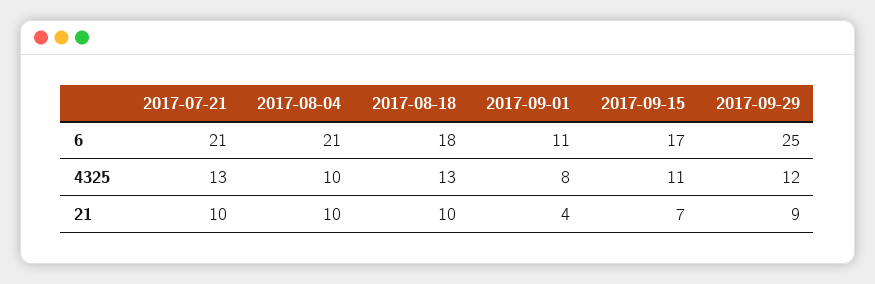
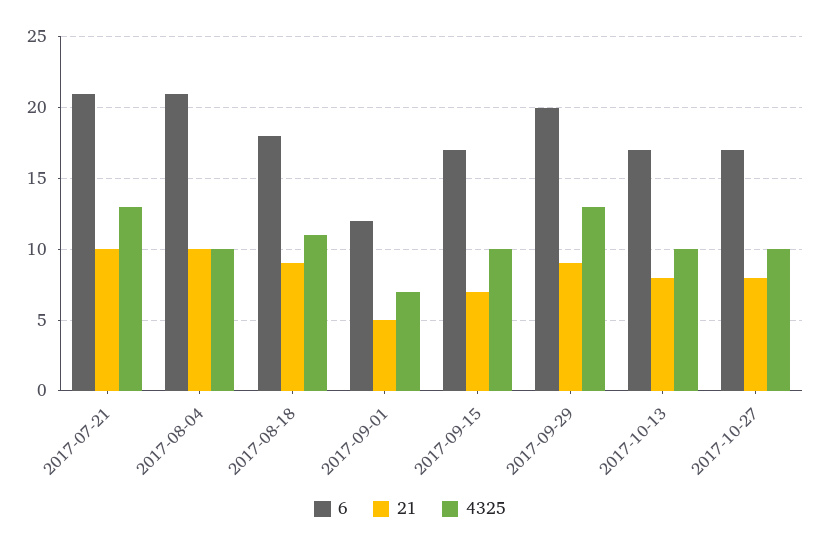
6, 2017-09-01: 11 -> 12
6, 2017-09-29: 25 -> 20
4325, 2017-08-18: 13 -> 11
4325, 2017-09-01: 8 -> 7
4325, 2017-09-15: 11 -> 10
4325, 2017-09-29: 12 -> 13
21, 2017-08-18: 10 -> 9
21, 2017-09-01: 4 -> 5
6, 2017-10-13: none -> 17
21, 2017-10-13: none -> 8
4325, 2017-10-13: none -> 10
6, 2017-10-27: none -> 17
21, 2017-10-27: none -> 8
4325, 2017-10-27: none -> 10

